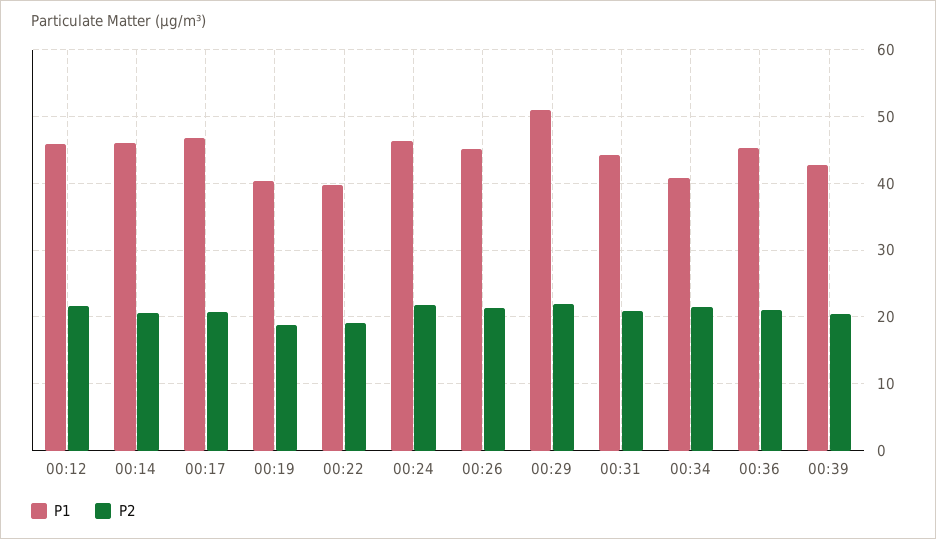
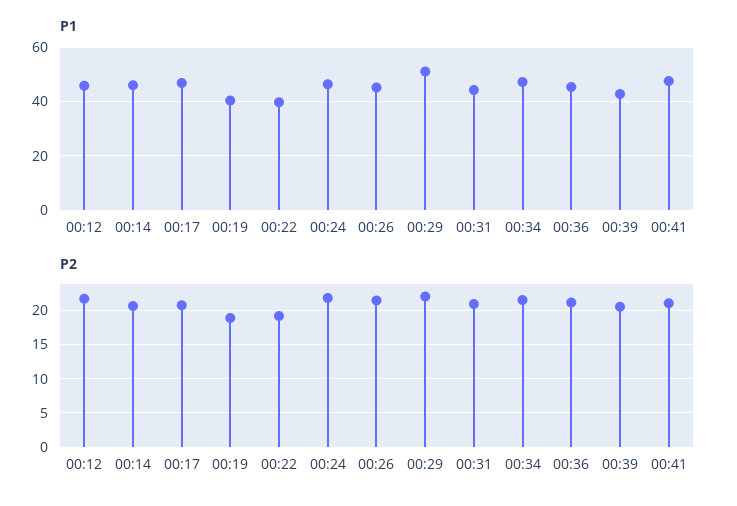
P1, 00:34: 41 -> 47.5
P1, 00:41: none -> 47.5
P2, 00:41: none -> 21

